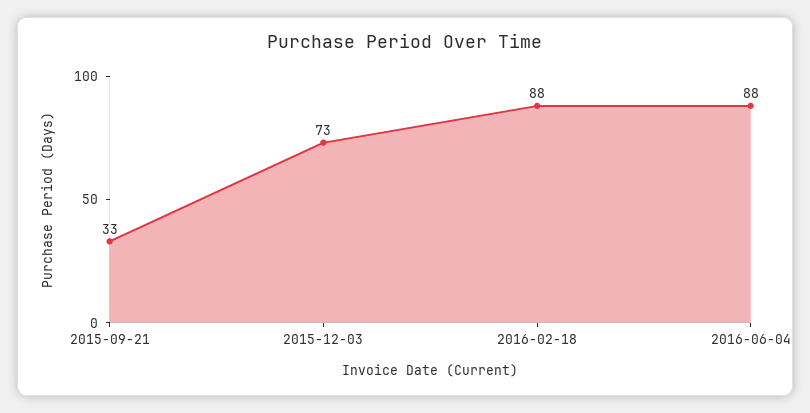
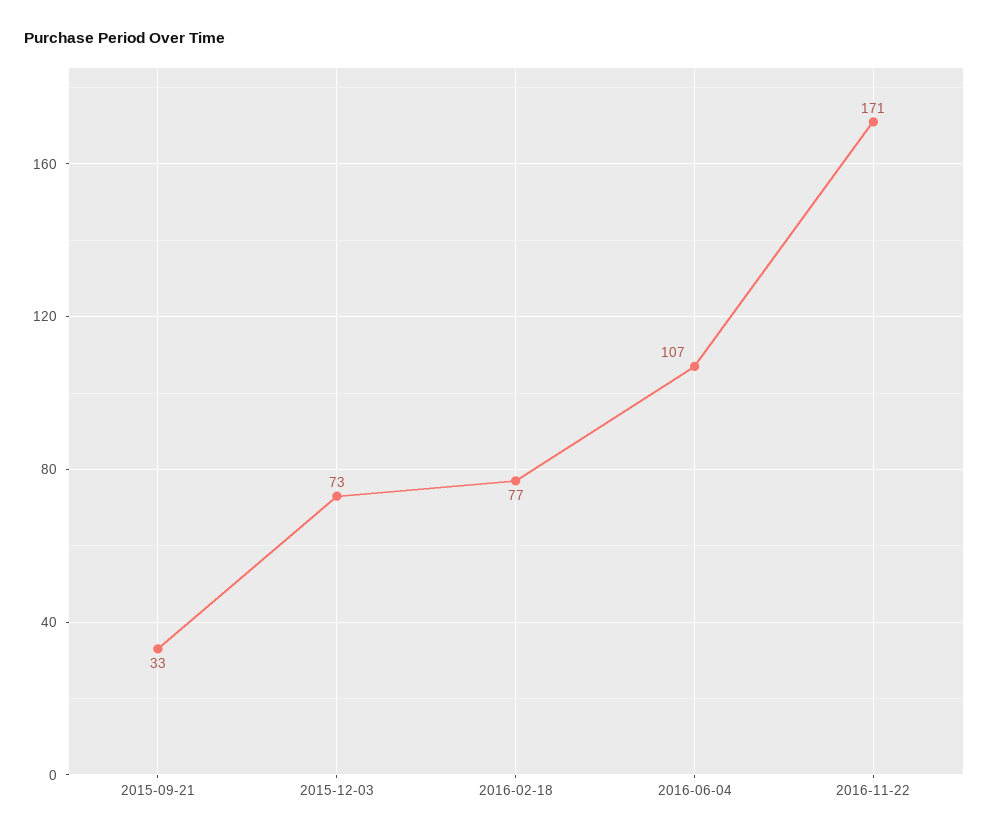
2016-02-18: 88 -> 77
2016-06-04: 88 -> 107
2016-11-22: none -> 171

